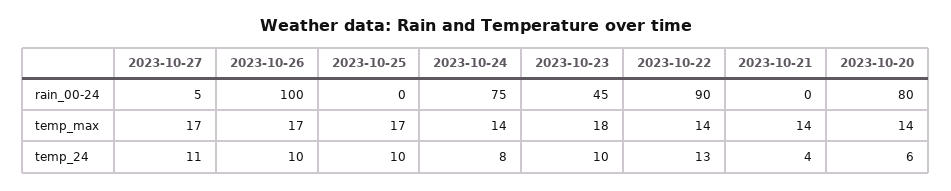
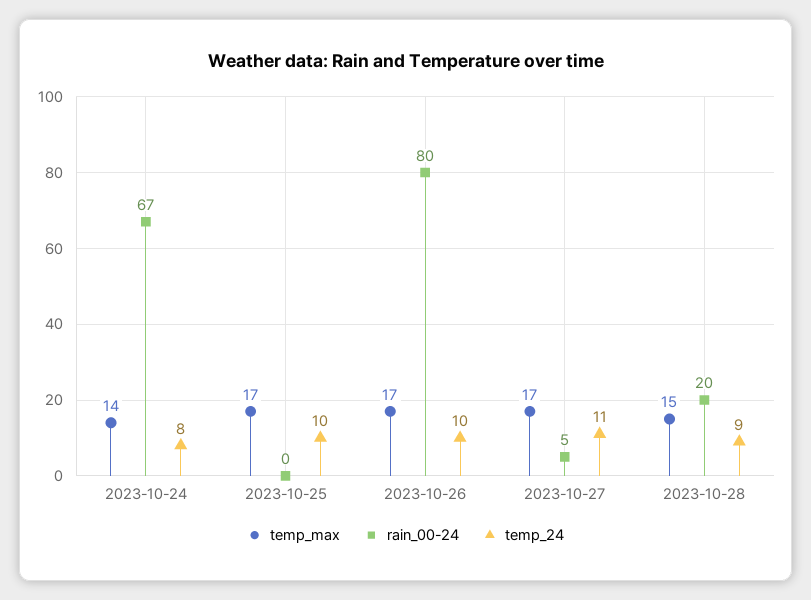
rain_00-24, 2023-10-26: 100 -> 80
rain_00-24, 2023-10-24: 75 -> 67
rain_00-24, 2023-10-23: 45 -> none
rain_00-24, 2023-10-22: 90 -> none
rain_00-24, 2023-10-21: 0 -> none
rain_00-24, 2023-10-20: 80 -> none
temp_max, 2023-10-23: 18 -> none
temp_max, 2023-10-22: 14 -> none
temp_max, 2023-10-21: 14 -> none
temp_max, 2023-10-20: 14 -> none
temp_24, 2023-10-23: 10 -> none
temp_24, 2023-10-22: 13 -> none
temp_24, 2023-10-21: 4 -> none
temp_24, 2023-10-20: 6 -> none
temp_max, 2023-10-28: none -> 15
rain_00-24, 2023-10-28: none -> 20
temp_24, 2023-10-28: none -> 9

